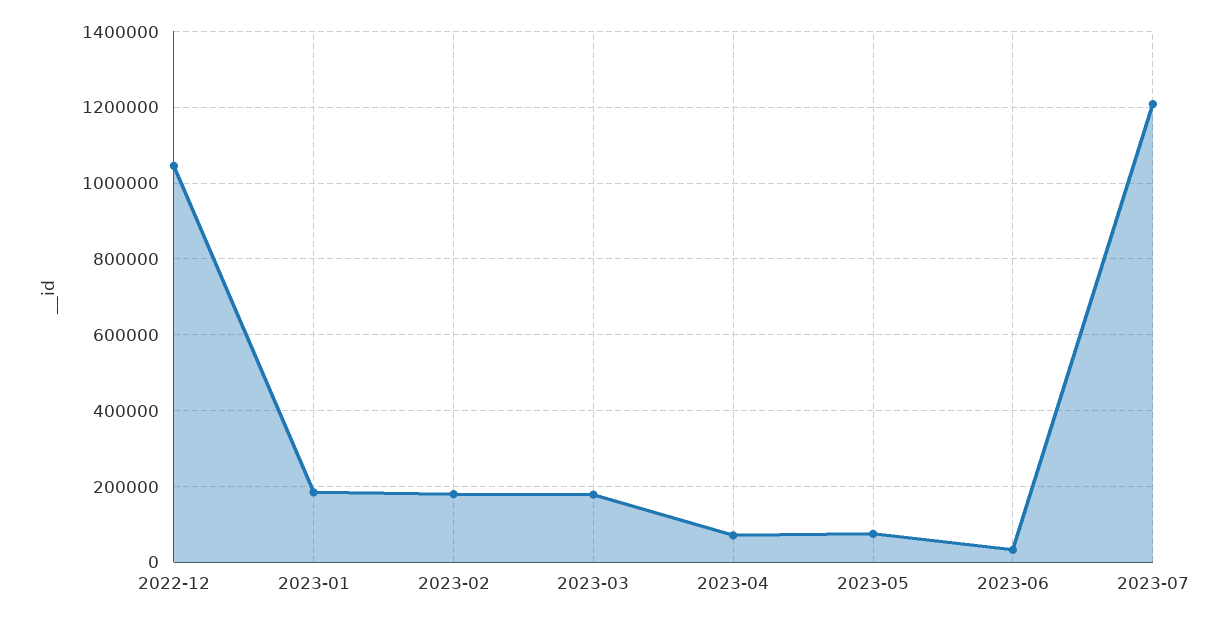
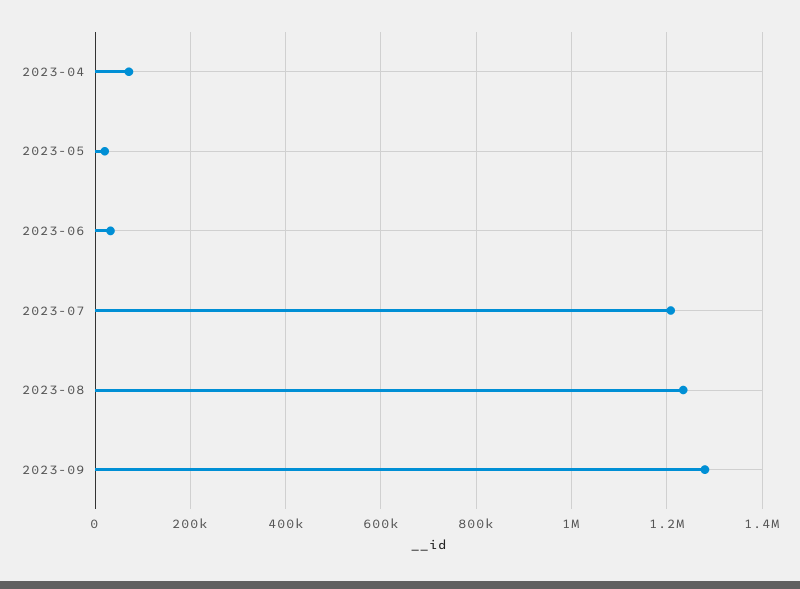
2022-12: 1040000 -> none
2023-01: 180000 -> none
2023-02: 180000 -> none
2023-03: 180000 -> none
2023-05: 80000 -> 20000
2023-08: none -> 1240000
2023-09: none -> 1280000

